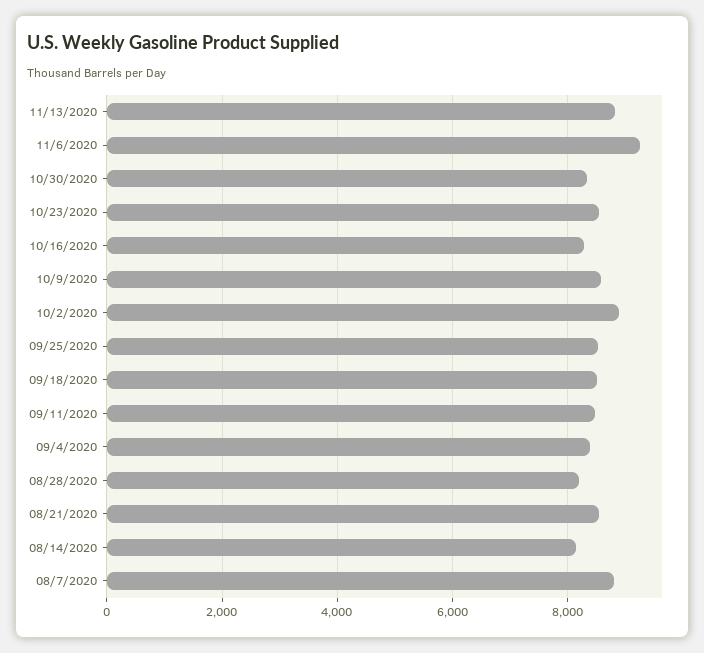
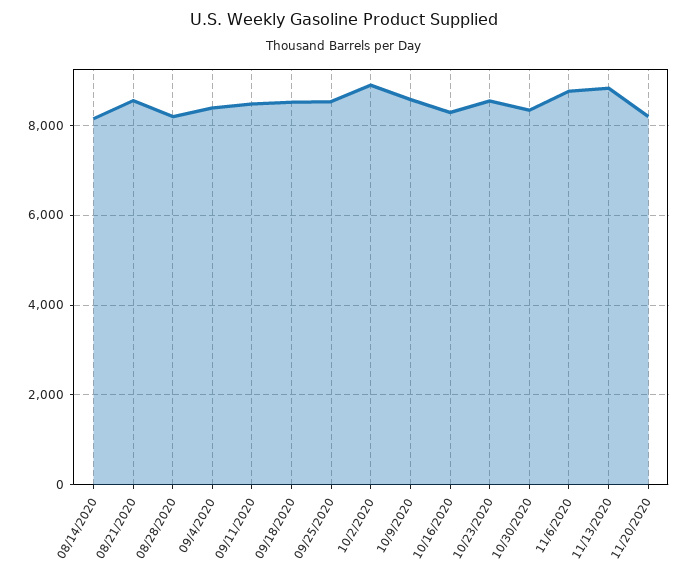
11/6/2020: 9200 -> 8800
08/7/2020: 8800 -> none
11/20/2020: none -> 8200

